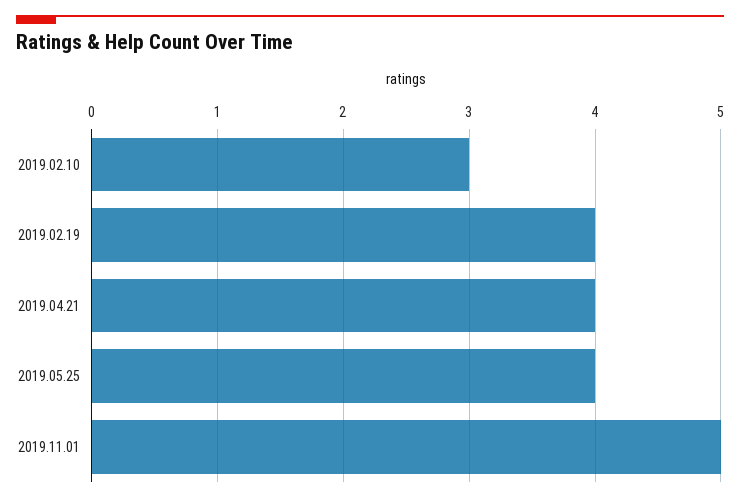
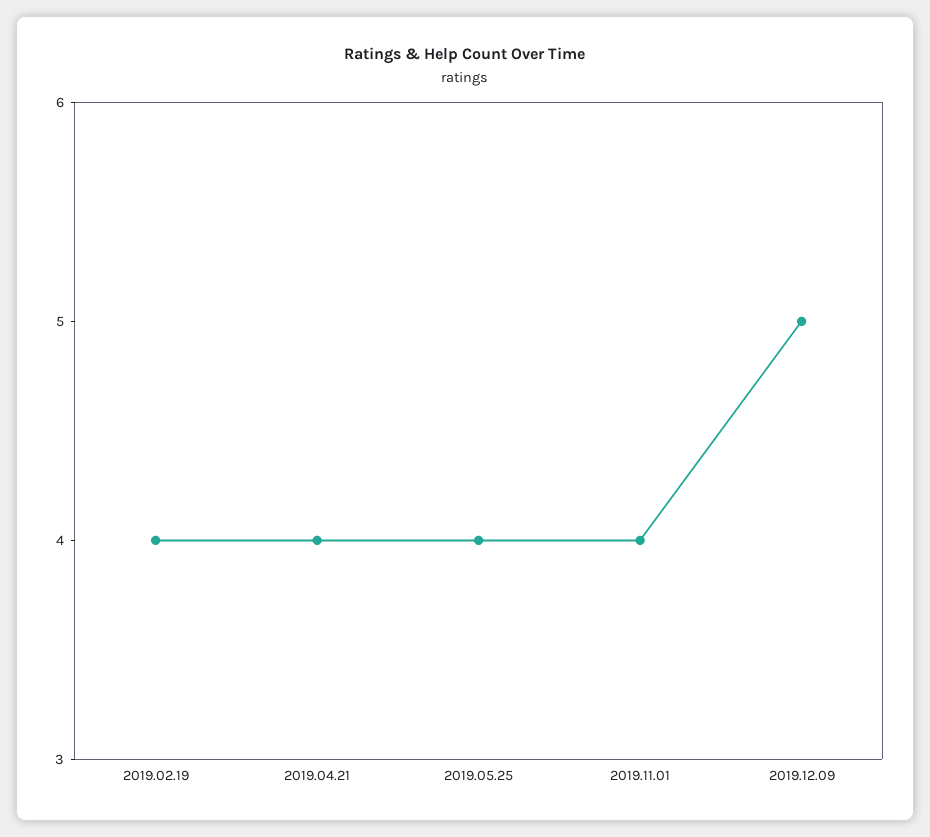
2019.02.10: 3 -> none
2019.11.01: 5 -> 4
2019.12.09: none -> 5

